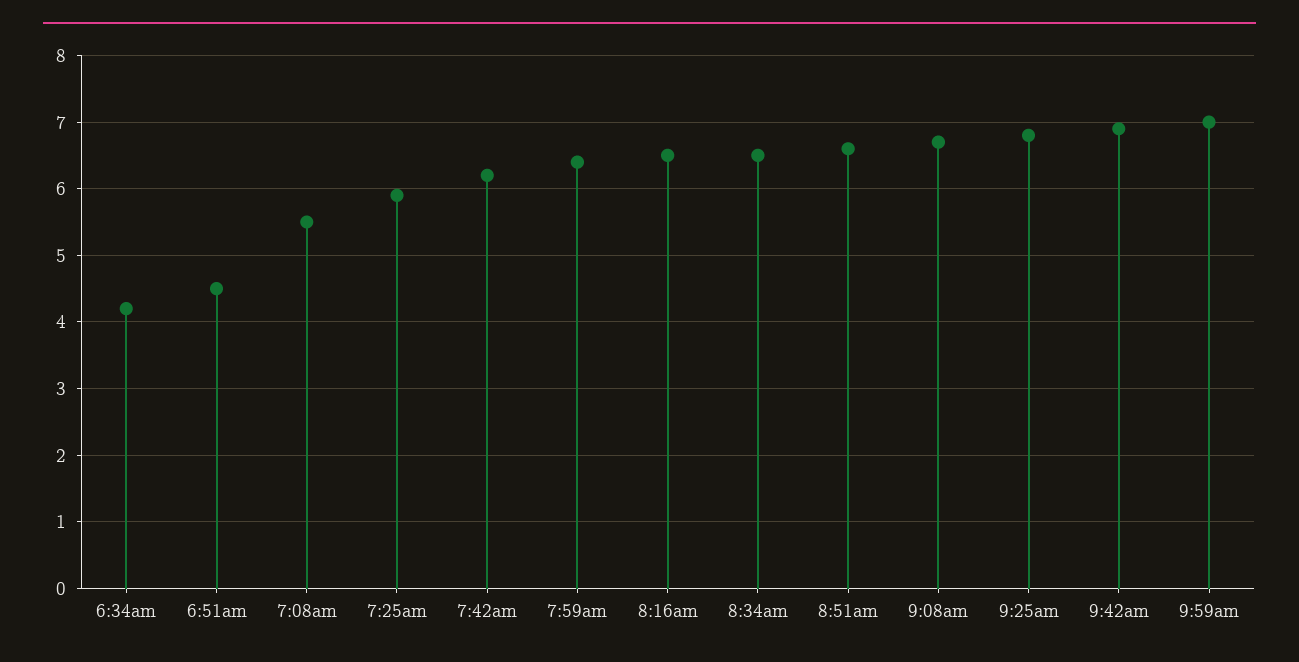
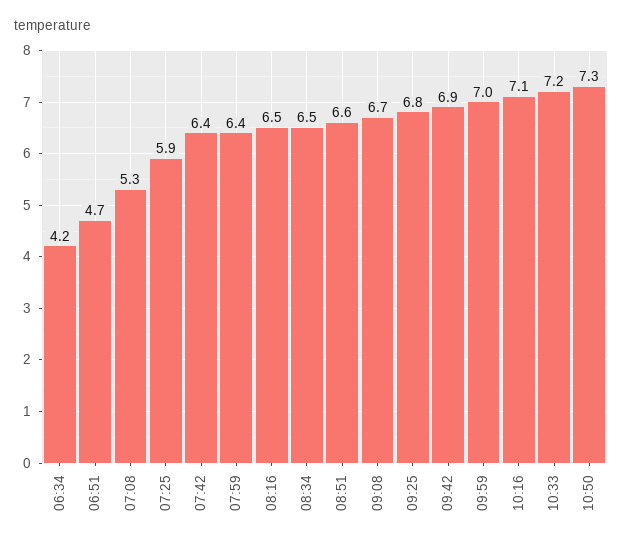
6:51am: 4.5 -> 4.7
7:08am: 5.5 -> 5.3
7:42am: 6.2 -> 6.4
10:16: none -> 7.1
10:33: none -> 7.2
10:50: none -> 7.3

